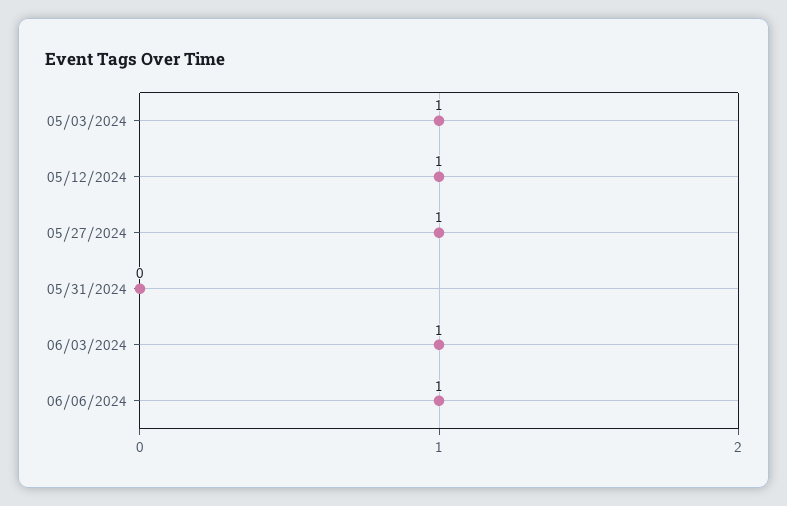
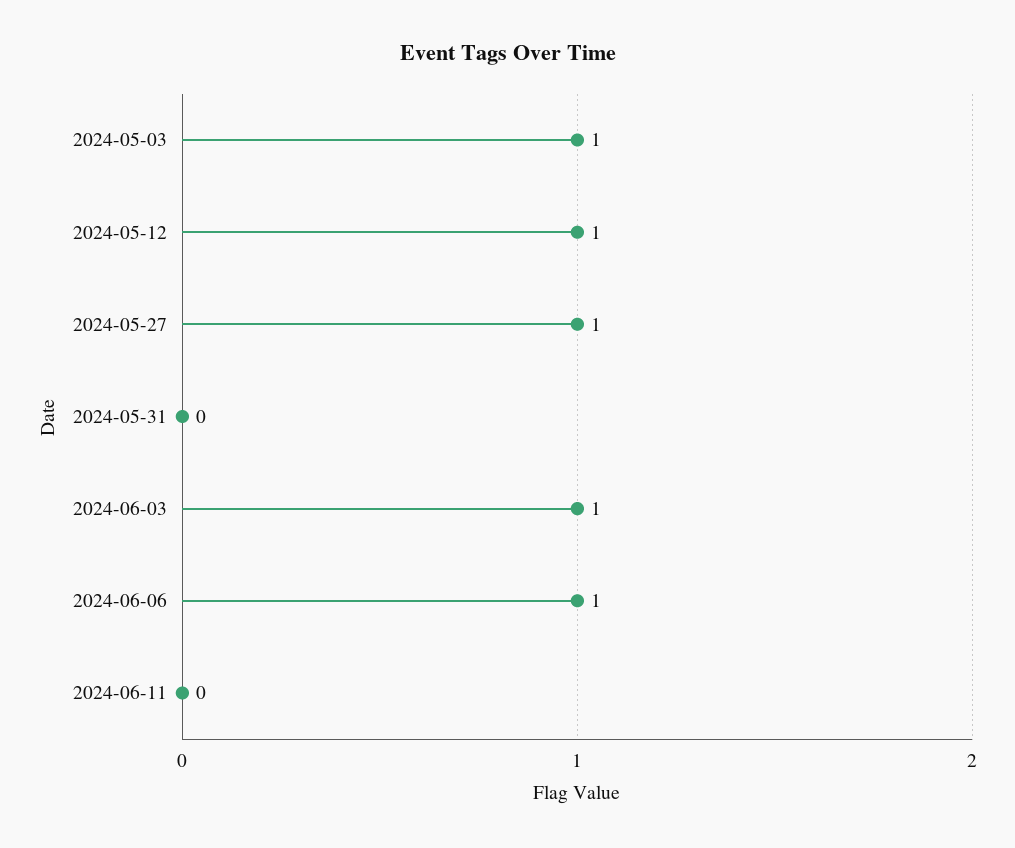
2024-06-11: none -> 0

